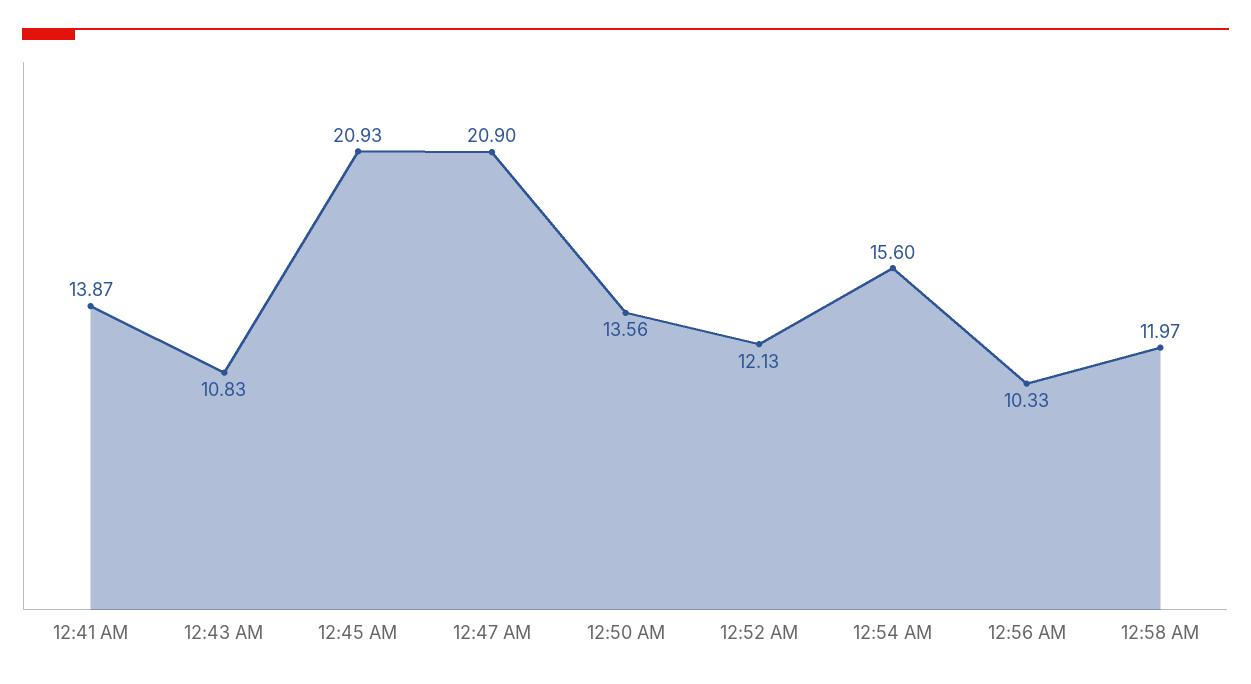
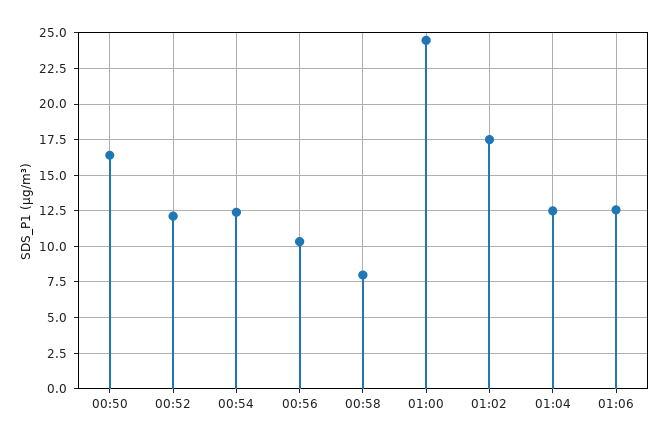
12:41 AM: 13.87 -> none
12:43 AM: 10.83 -> none
12:45 AM: 20.93 -> none
12:47 AM: 20.9 -> none
12:50 AM: 13.56 -> 16.5
12:54 AM: 15.6 -> 12.5
12:58 AM: 11.97 -> 8
01:00: none -> 24.5
01:02: none -> 17.5
01:04: none -> 12.5
01:06: none -> 12.5

